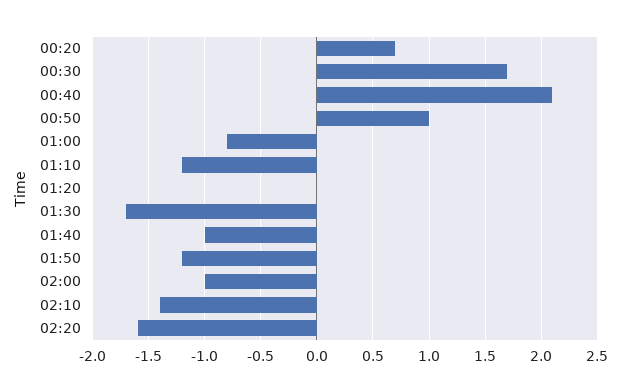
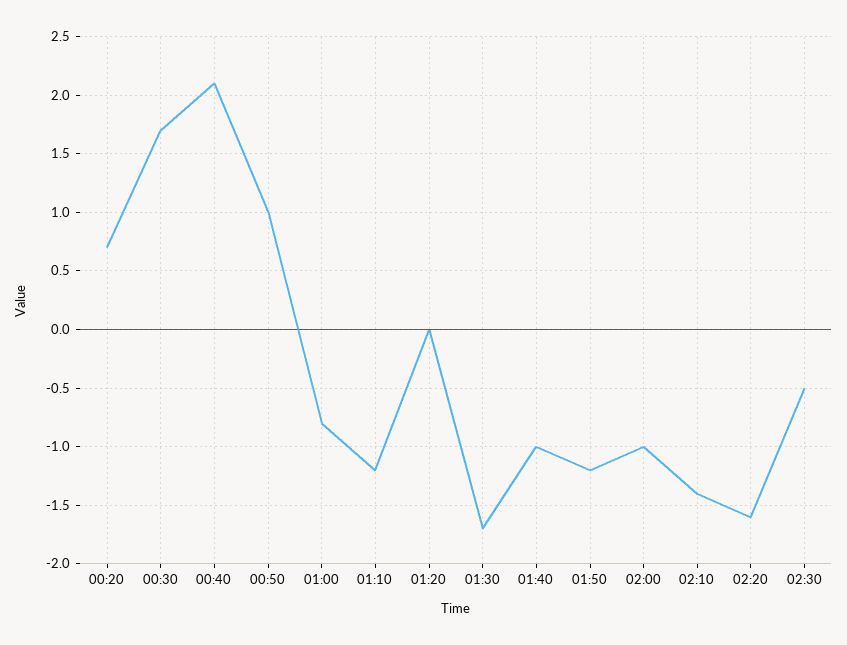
02:30: none -> -0.5

